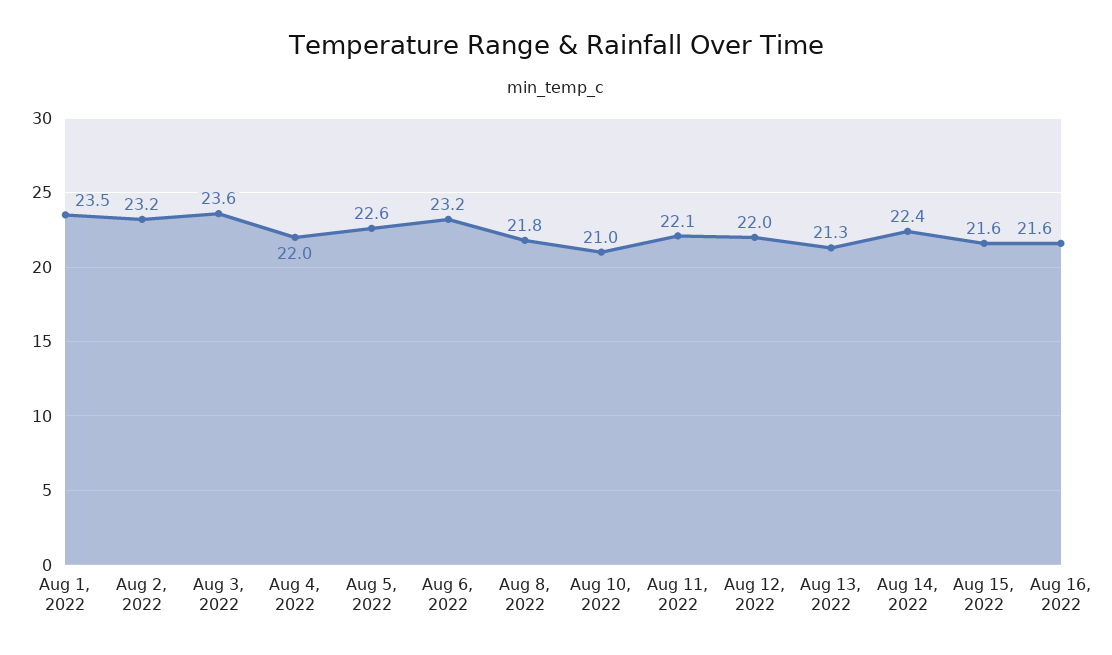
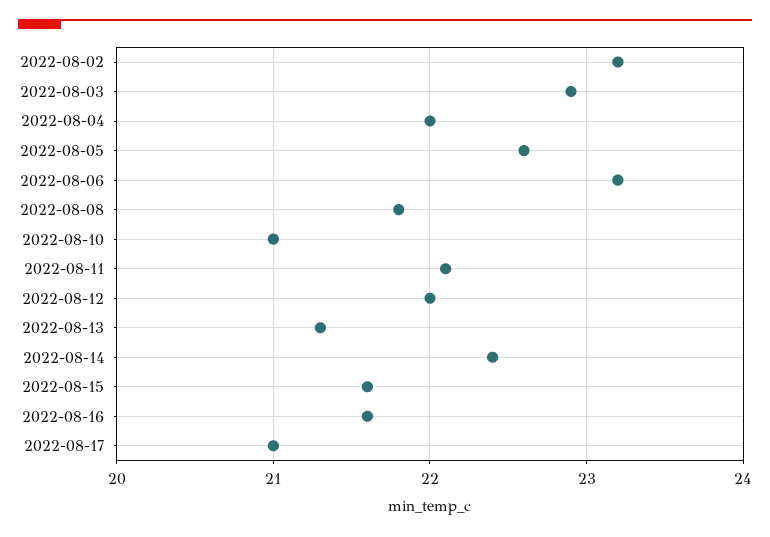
Aug 1, 2022: 23.5 -> none
Aug 3, 2022: 23.6 -> 22.9
2022-08-17: none -> 21

